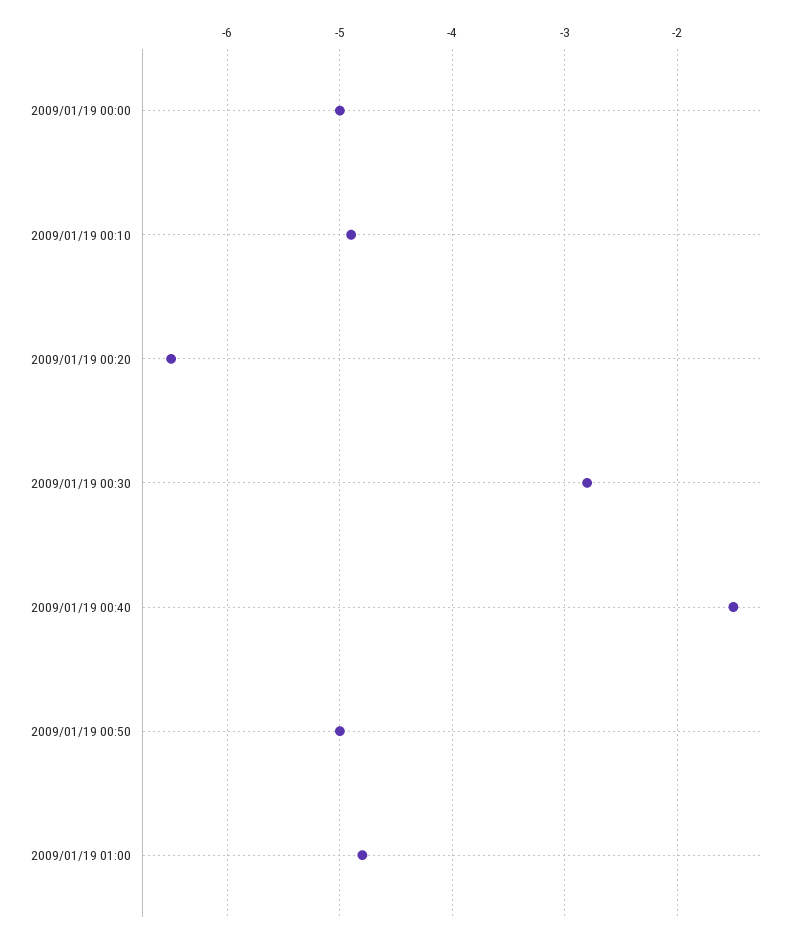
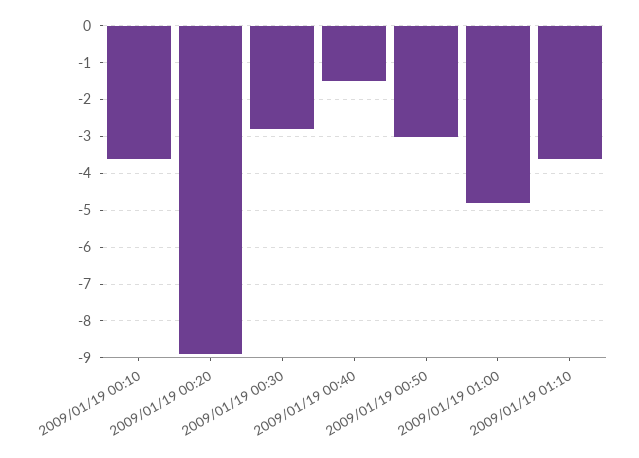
2009/01/19 00:00: -5 -> none
2009/01/19 00:10: -4.9 -> -3.5
2009/01/19 00:20: -6.5 -> -9
2009/01/19 00:50: -5 -> -3
2009/01/19 01:10: none -> -3.5

